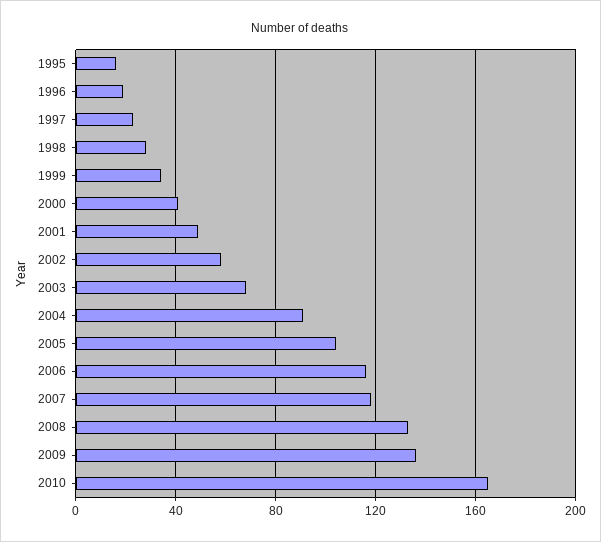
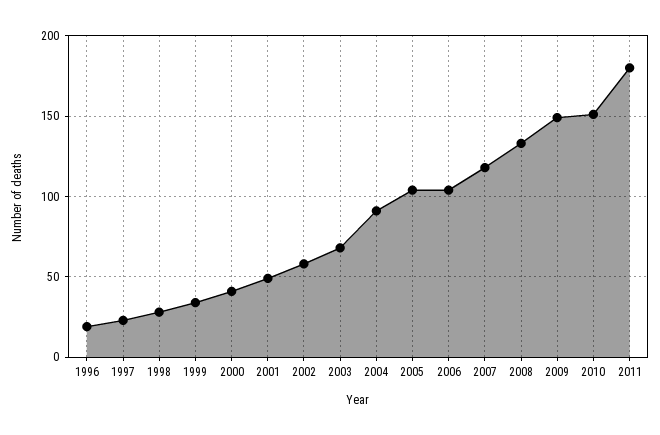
1995: 15 -> none
2006: 115 -> 105
2009: 135 -> 150
2010: 165 -> 150
2011: none -> 180

